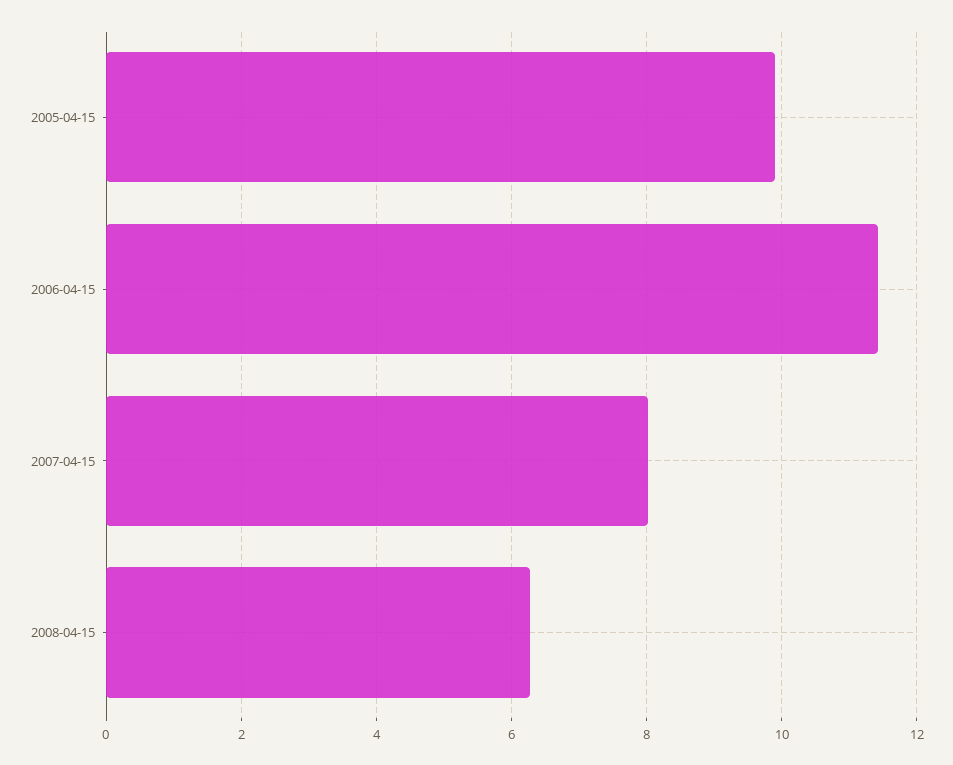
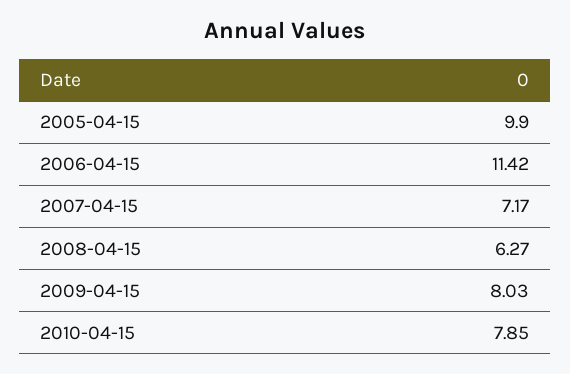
2007-04-15: 8 -> 7.17
2009-04-15: none -> 8.03
2010-04-15: none -> 7.85

